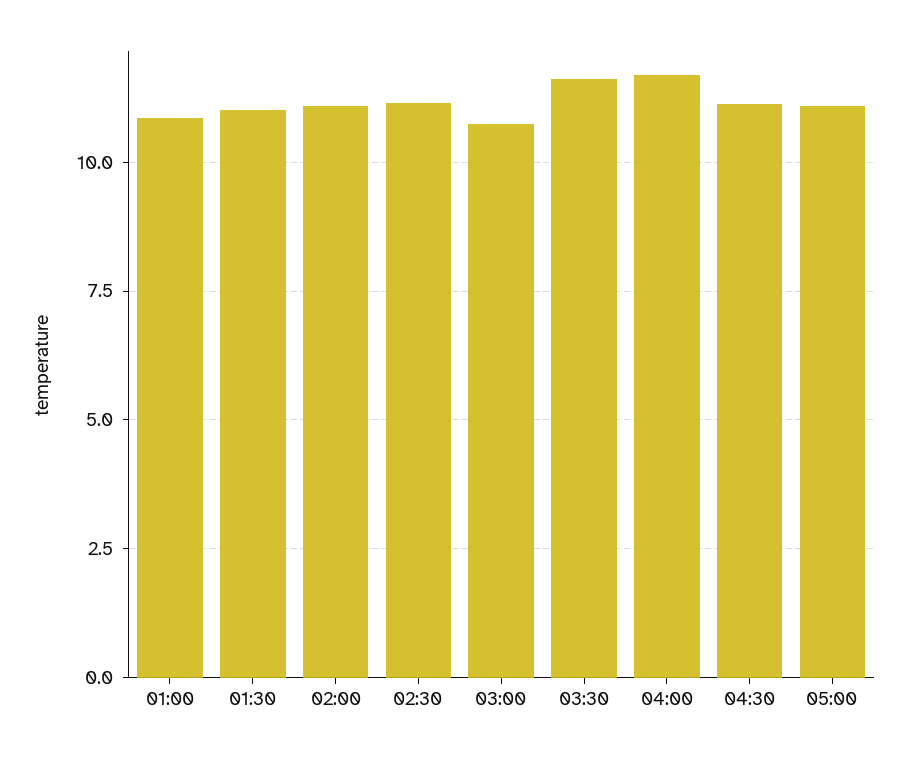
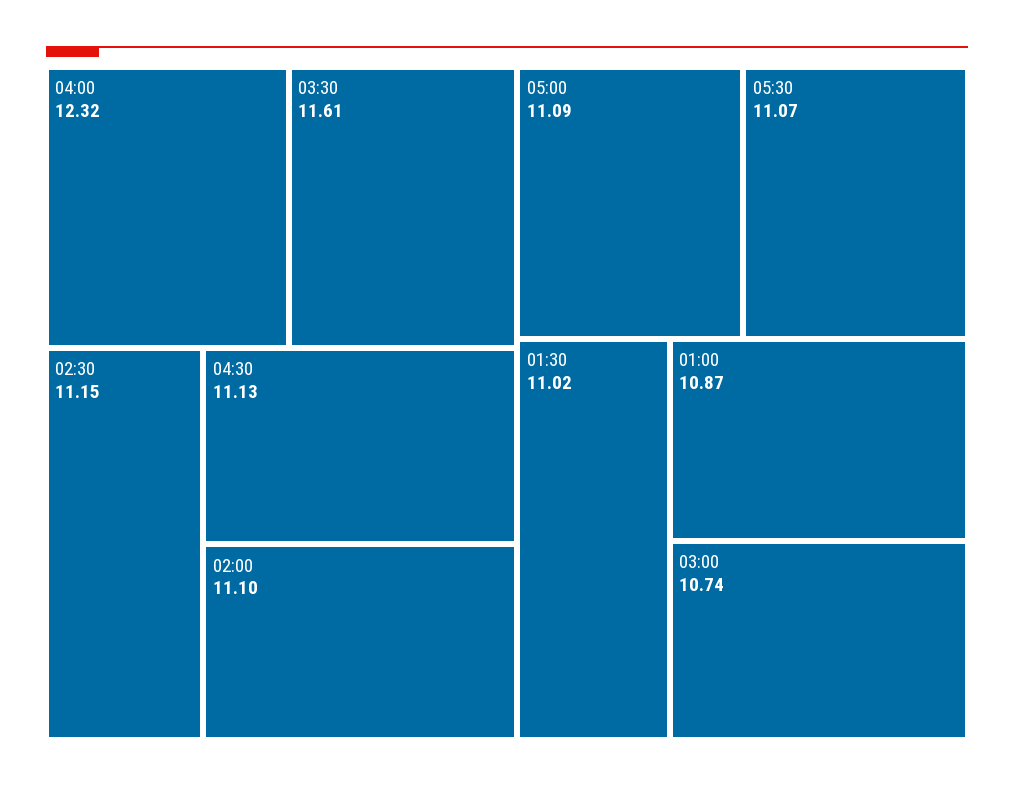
04:00: 11.75 -> 12.32
05:30: none -> 11.07

